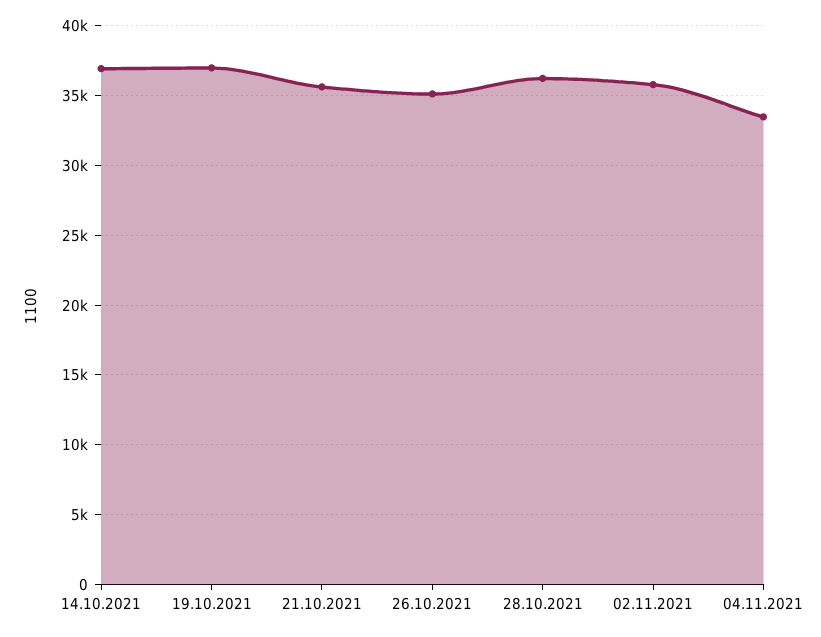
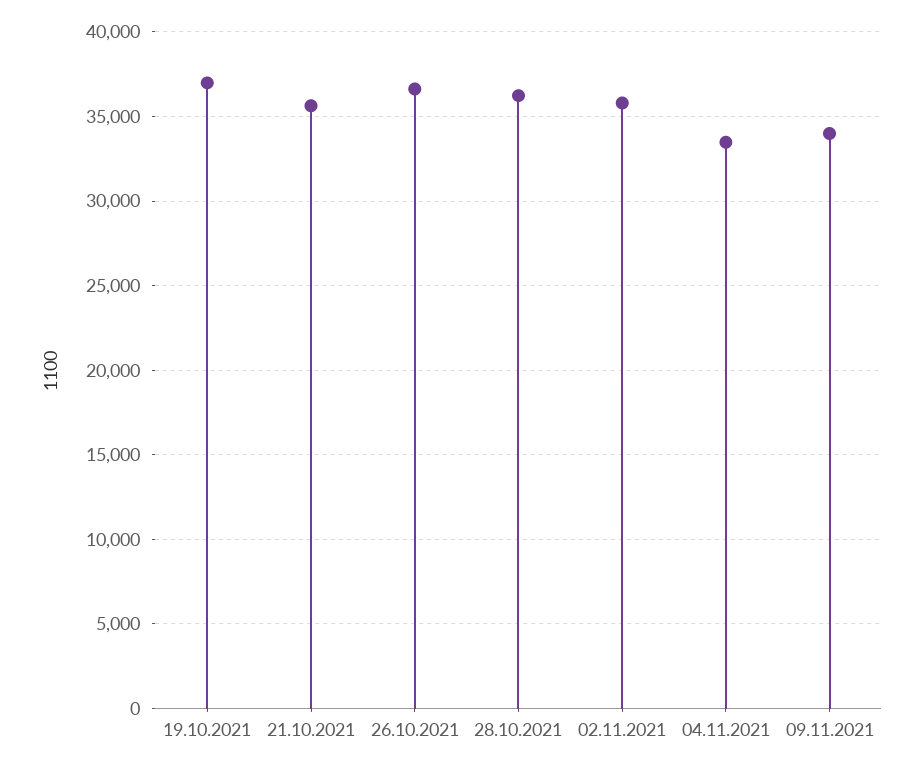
14.10.2021: 37000 -> none
26.10.2021: 35000 -> 36500
09.11.2021: none -> 34000

